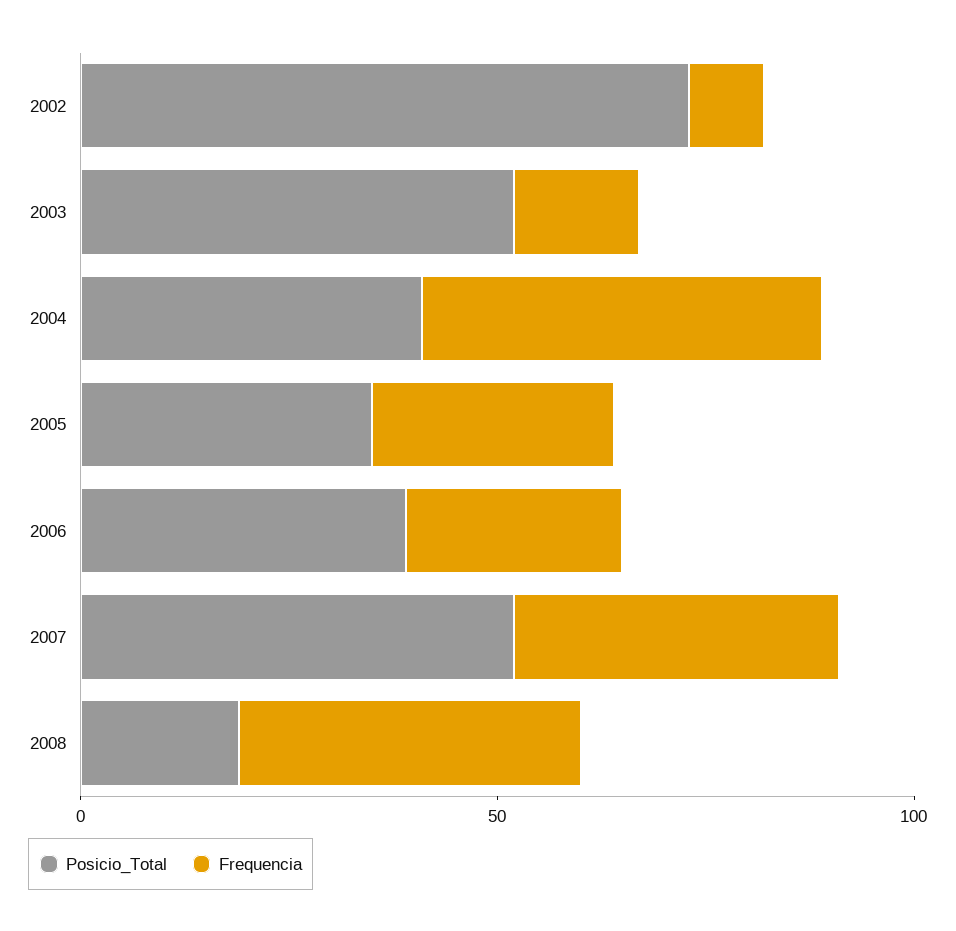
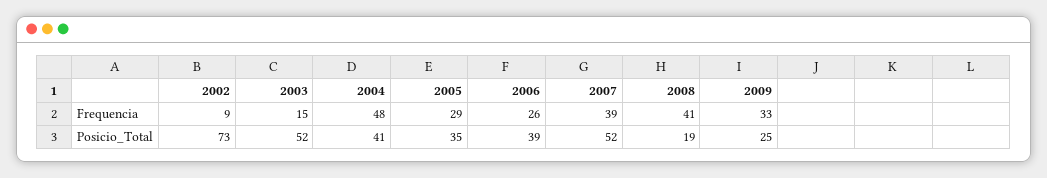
Frequencia, 2009: none -> 33
Posicio_Total, 2009: none -> 25

